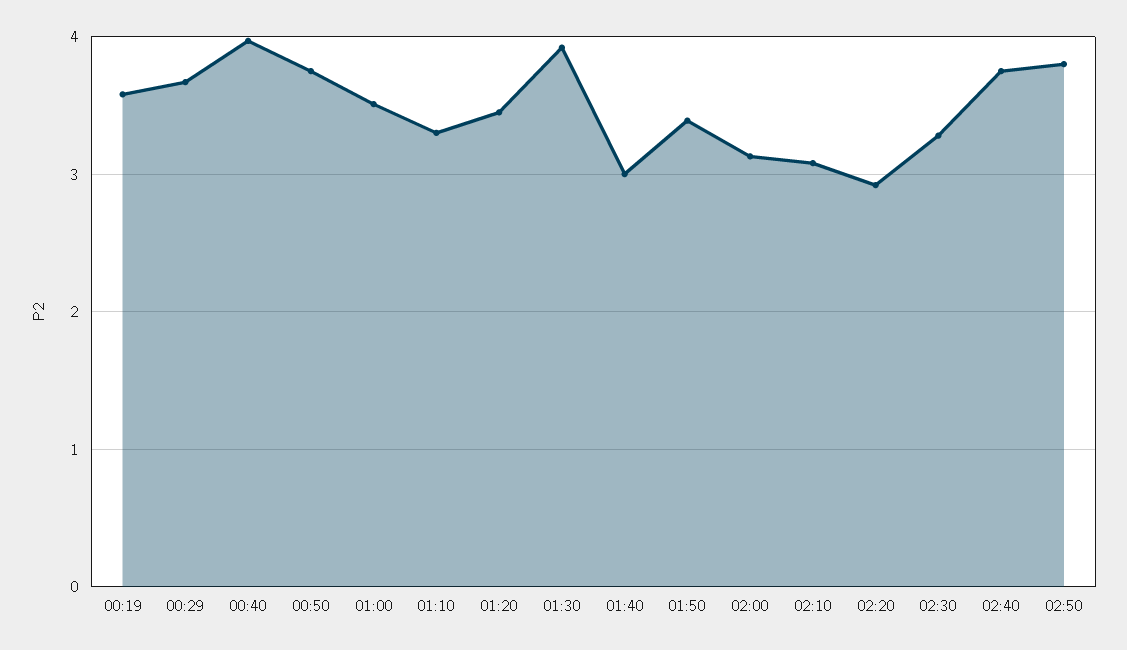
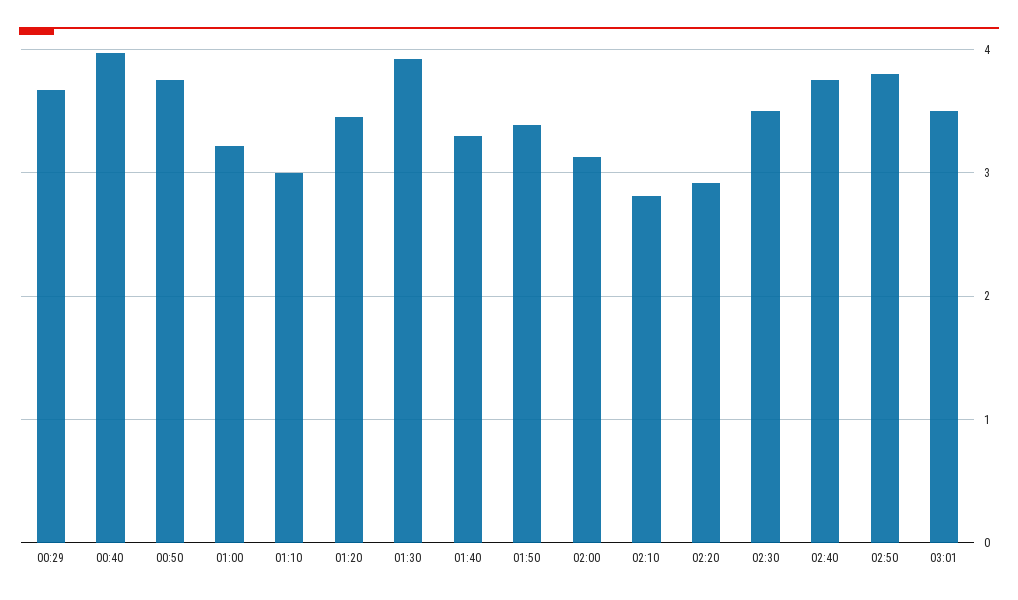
00:19: 3.6 -> none
01:00: 3.5 -> 3.2
01:10: 3.3 -> 3
01:40: 3 -> 3.3
02:10: 3.1 -> 2.8
02:30: 3.3 -> 3.5
03:01: none -> 3.5

